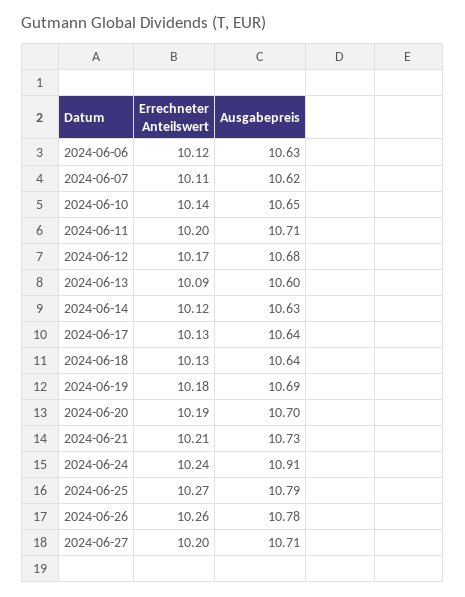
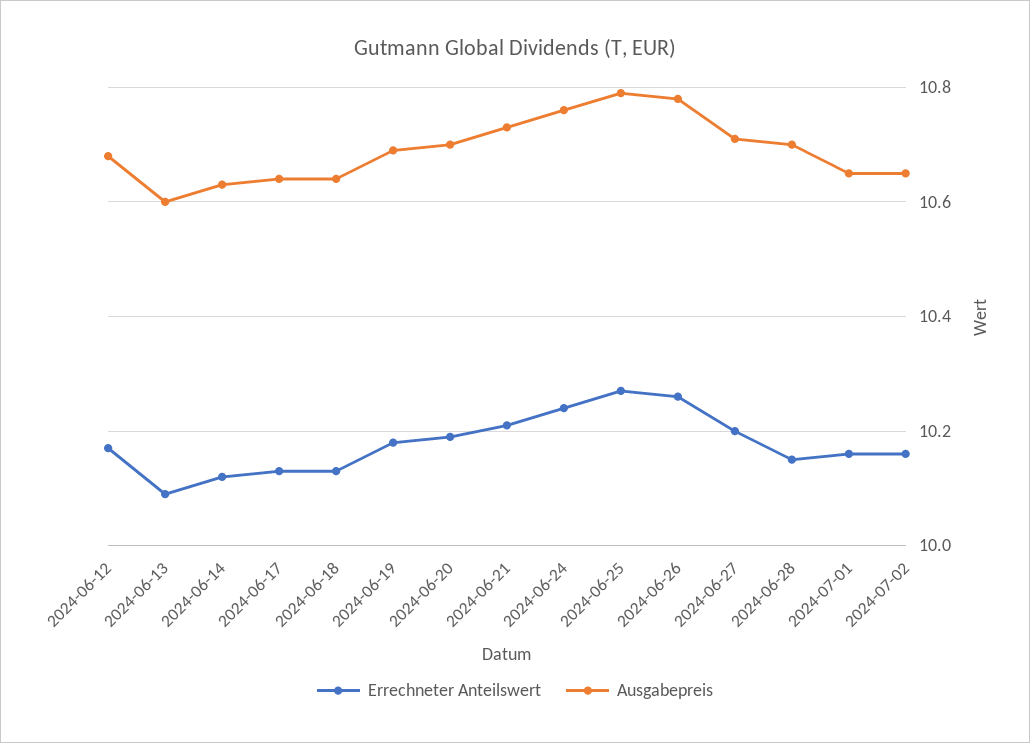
Errechneter Anteilswert, 2024-06-06: 10.12 -> none
Ausgabepreis, 2024-06-06: 10.63 -> none
Errechneter Anteilswert, 2024-06-07: 10.11 -> none
Ausgabepreis, 2024-06-07: 10.62 -> none
Errechneter Anteilswert, 2024-06-10: 10.14 -> none
Ausgabepreis, 2024-06-10: 10.65 -> none
Errechneter Anteilswert, 2024-06-11: 10.2 -> none
Ausgabepreis, 2024-06-11: 10.71 -> none
Ausgabepreis, 2024-06-24: 10.91 -> 10.75
Errechneter Anteilswert, 2024-06-28: none -> 10.15
Ausgabepreis, 2024-06-28: none -> 10.7
Errechneter Anteilswert, 2024-07-01: none -> 10.15
Ausgabepreis, 2024-07-01: none -> 10.65
Errechneter Anteilswert, 2024-07-02: none -> 10.15
Ausgabepreis, 2024-07-02: none -> 10.65

